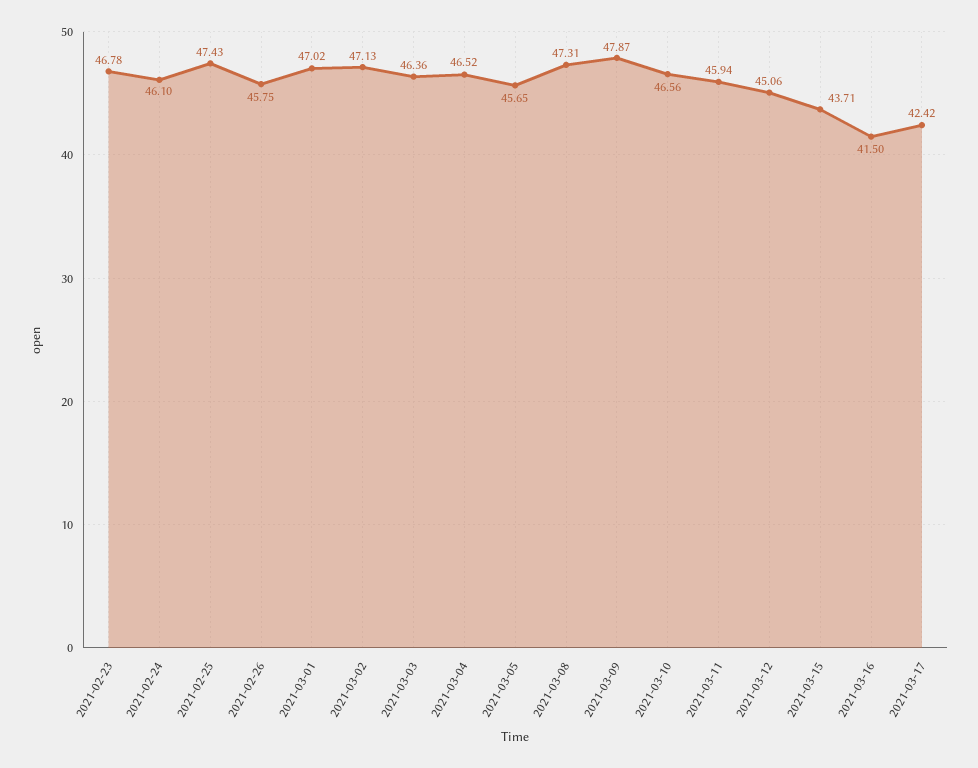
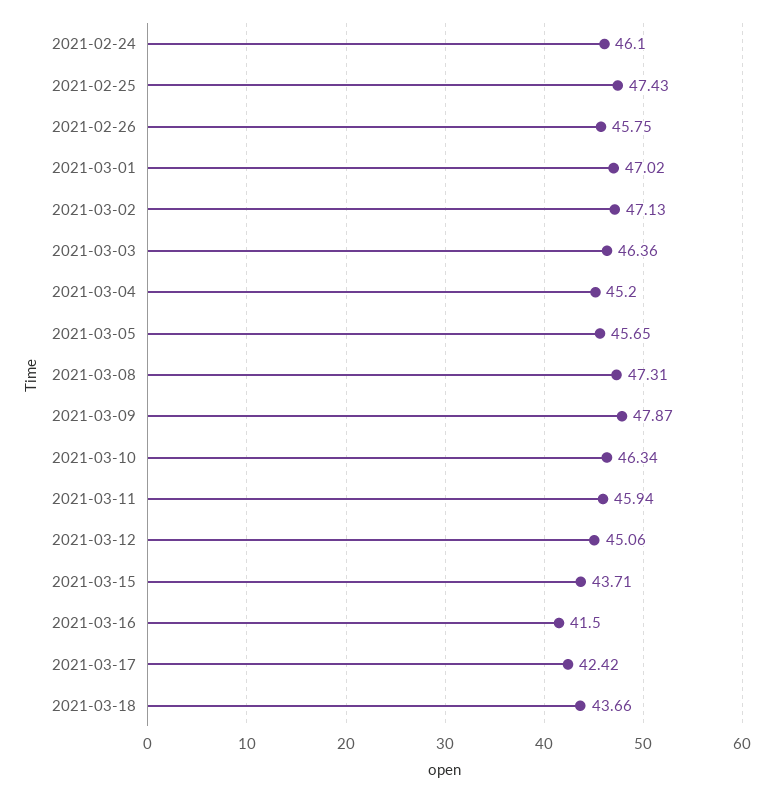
2021-02-23: 46.78 -> none
2021-03-04: 46.52 -> 45.2
2021-03-10: 46.56 -> 46.34
2021-03-18: none -> 43.66

